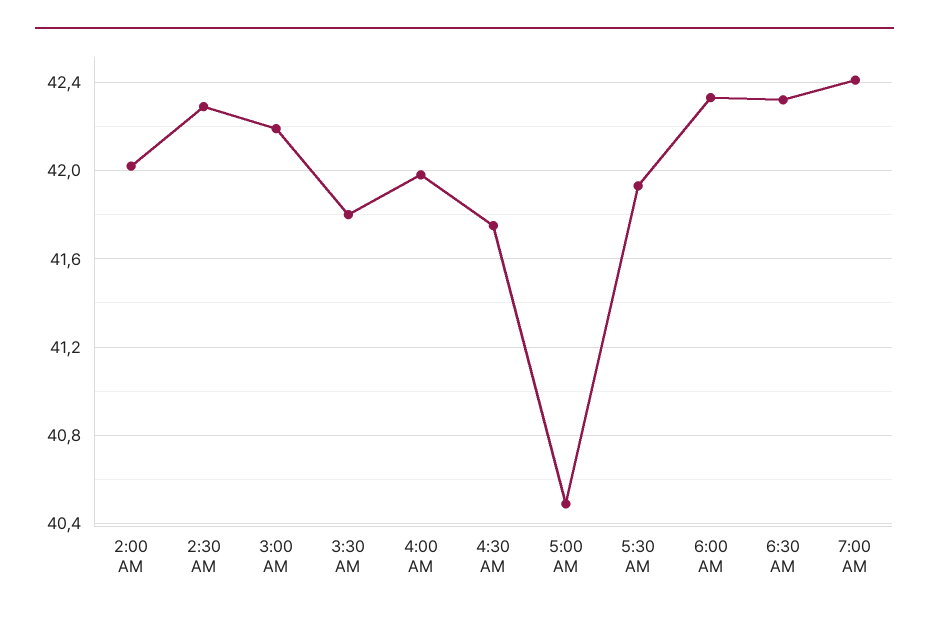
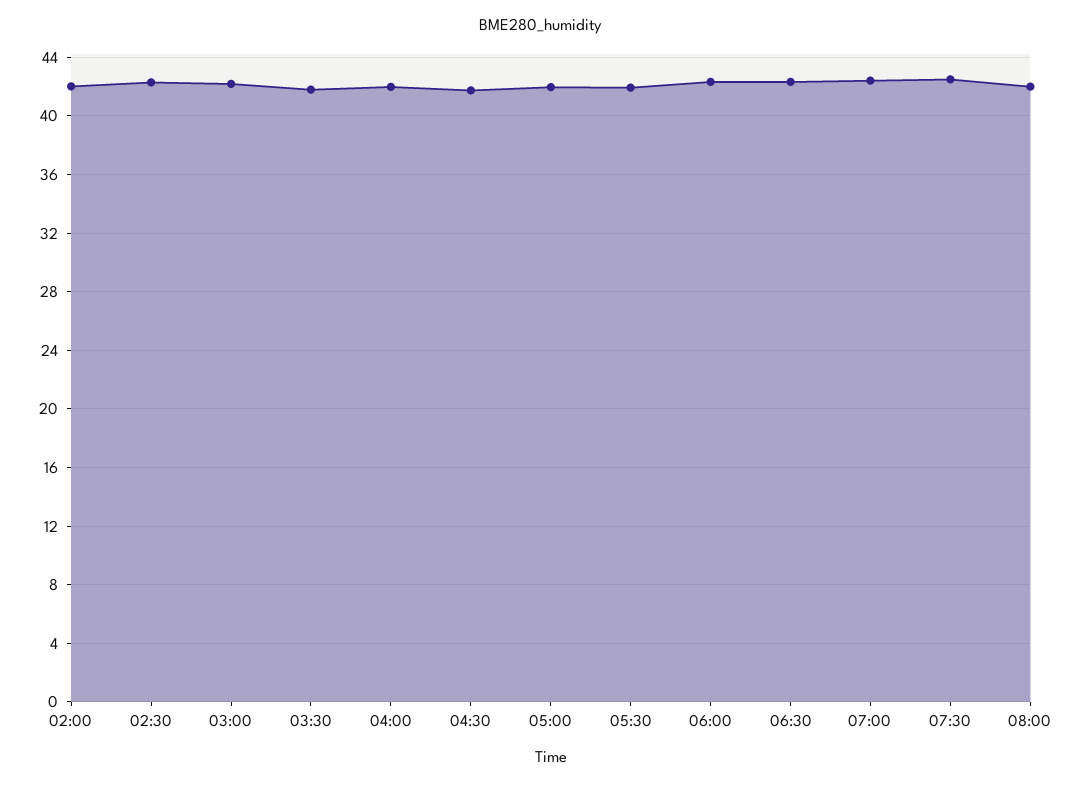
5:00 AM: 40.5 -> 42
07:30: none -> 42.5
08:00: none -> 42

